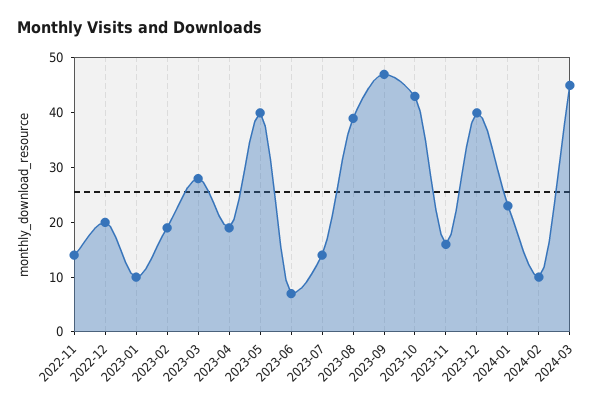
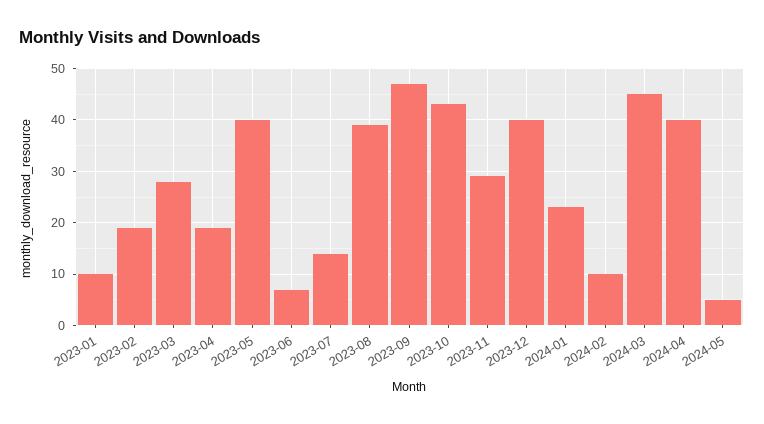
2022-11: 15 -> none
2022-12: 20 -> none
2023-11: 15 -> 30
2024-04: none -> 40
2024-05: none -> 5

